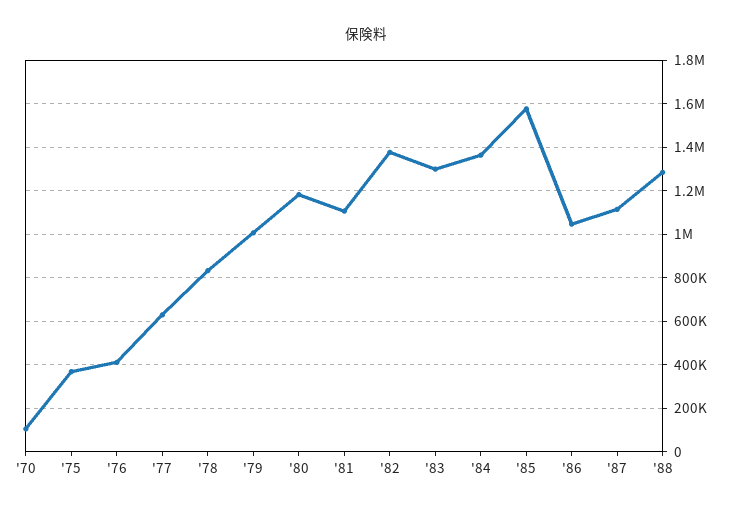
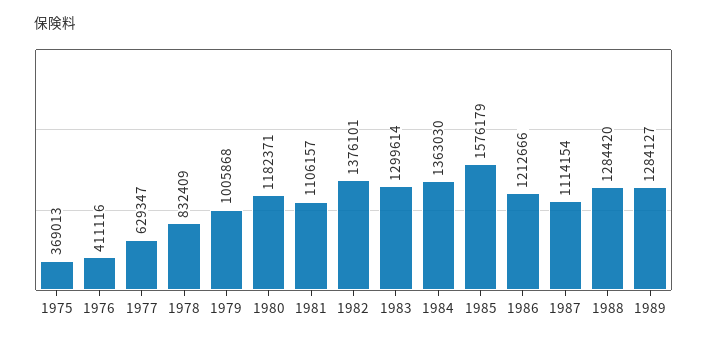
'70: 100000 -> none
'86: 1050000 -> 1212666
1989: none -> 1284127

